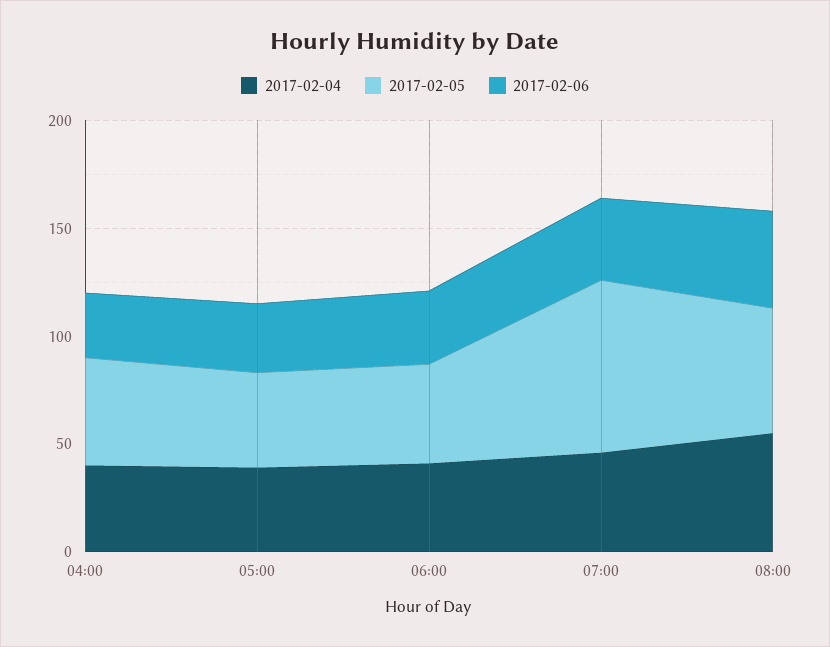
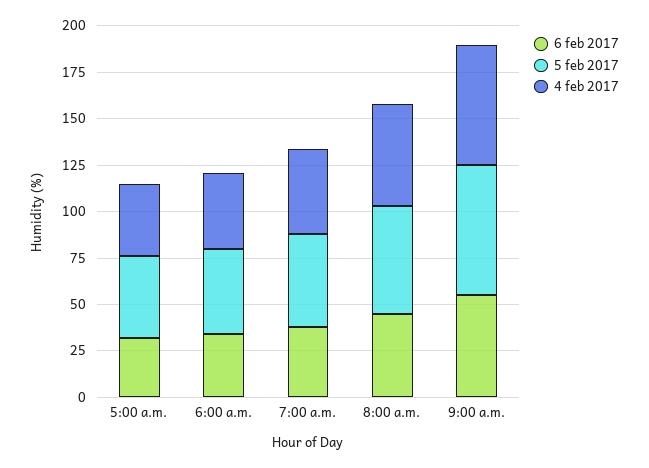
2017-02-04, 04:00: 40 -> none
2017-02-05, 04:00: 50 -> none
2017-02-06, 04:00: 30 -> none
2017-02-05, 07:00: 80 -> 50
2017-02-06, 9:00 a.m.: none -> 55
2017-02-05, 9:00 a.m.: none -> 70
2017-02-04, 9:00 a.m.: none -> 65

